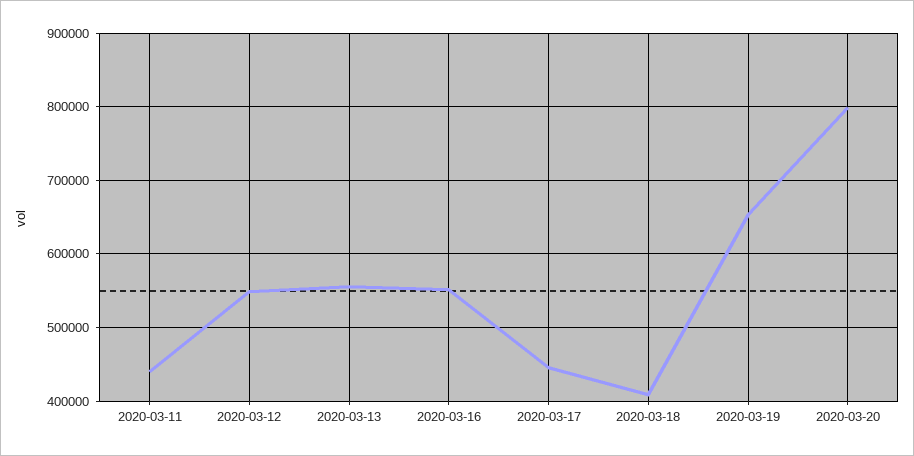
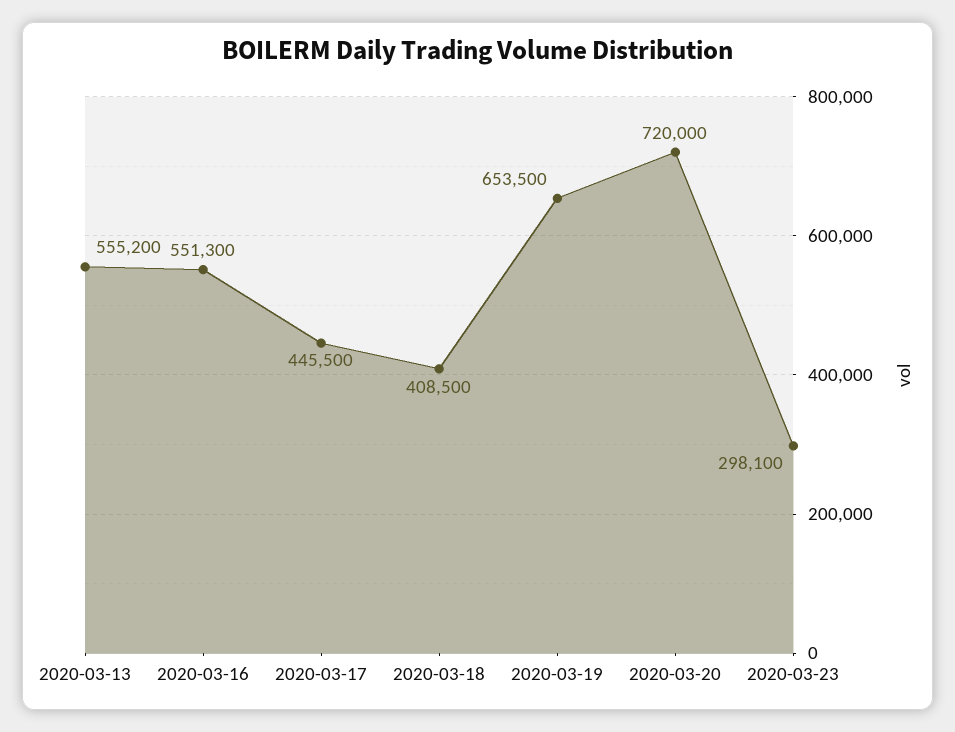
2020-03-11: 440000 -> none
2020-03-12: 550000 -> none
2020-03-20: 800000 -> 720000
2020-03-23: none -> 298100

